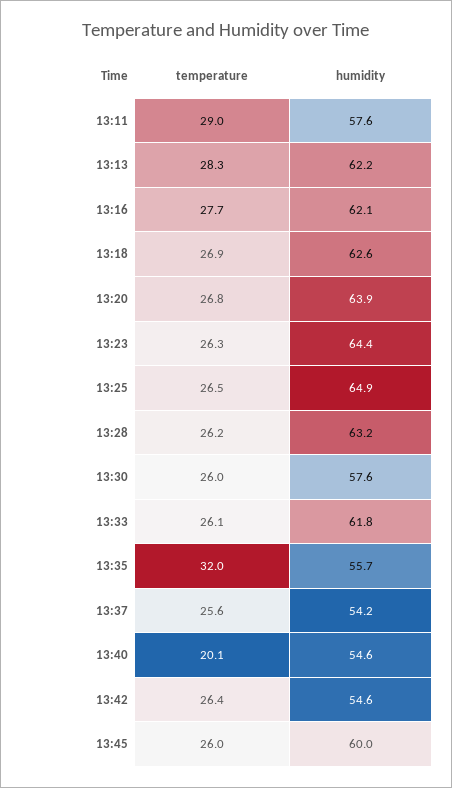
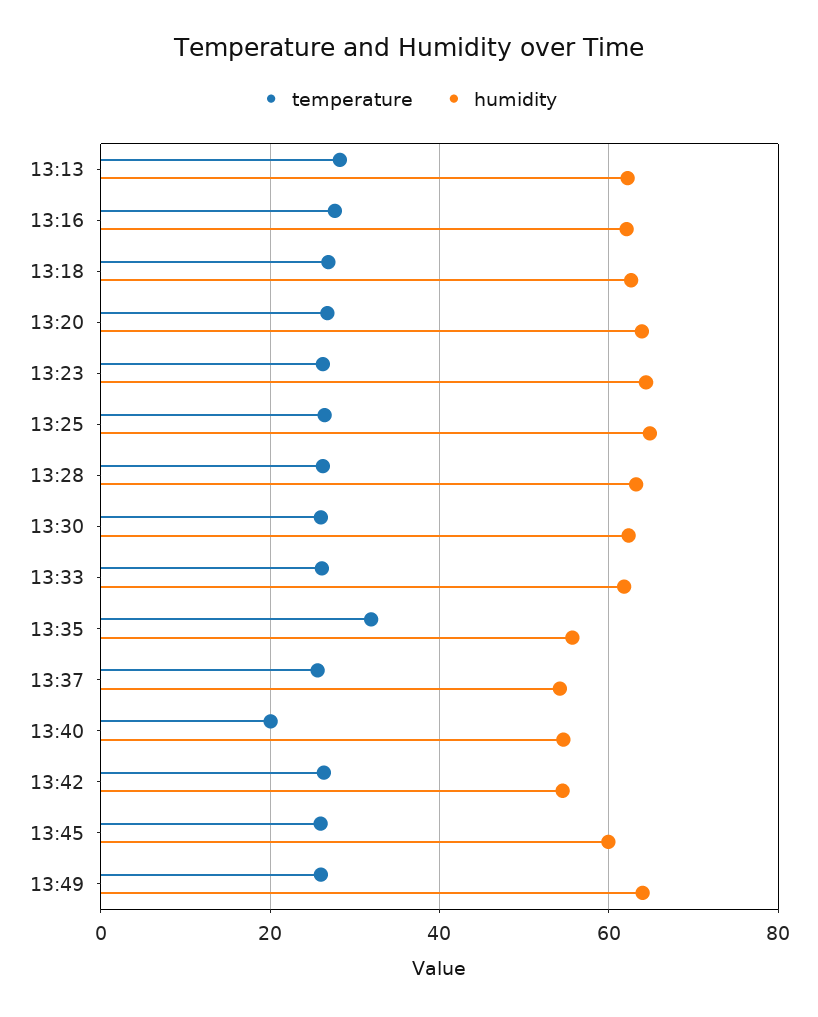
temperature, 13:11: 29 -> none
humidity, 13:11: 57.6 -> none
humidity, 13:30: 57.6 -> 62
temperature, 13:49: none -> 26
humidity, 13:49: none -> 64

